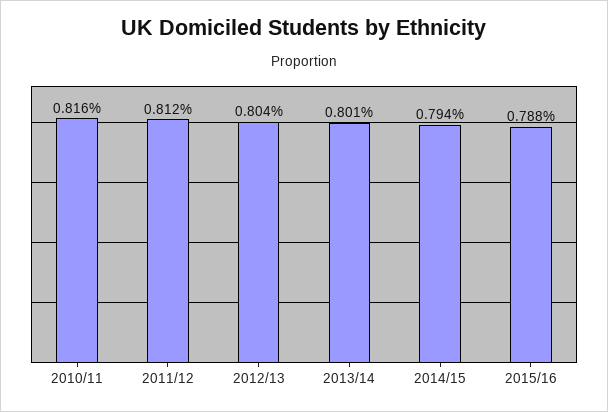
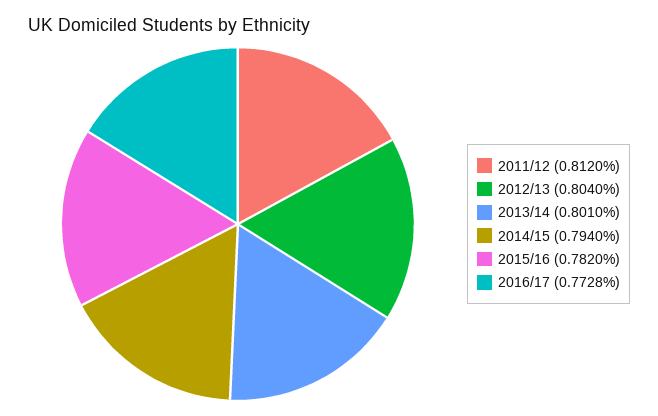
2010/11: 0.816 -> none
2015/16: 0.788 -> 0.782
2016/17: none -> 0.7728

